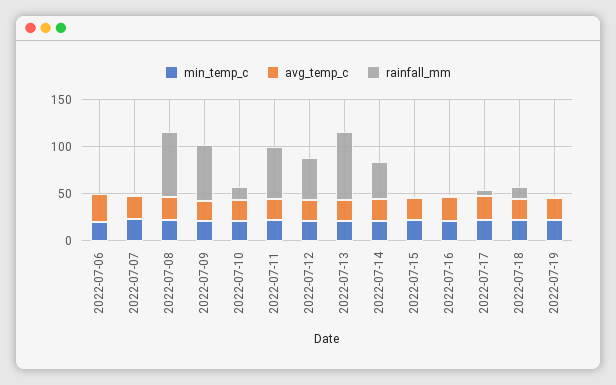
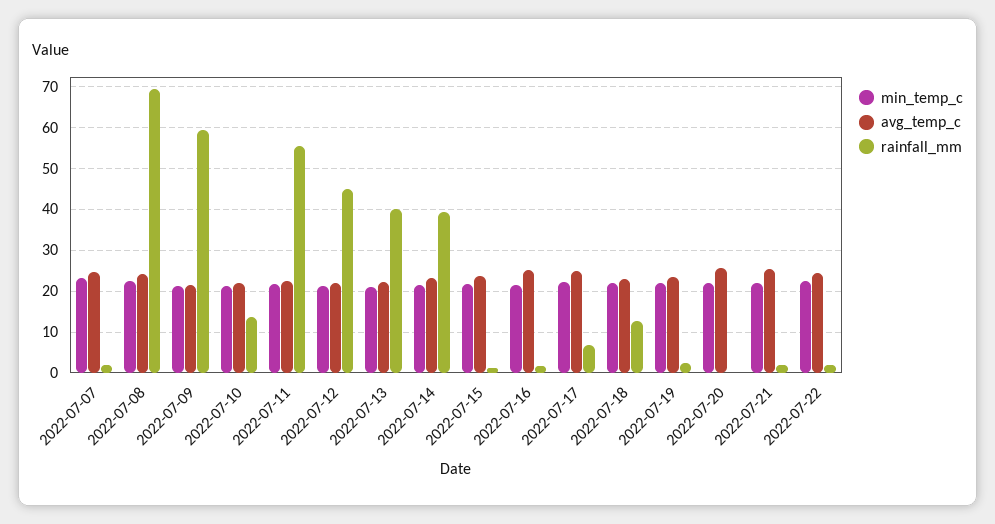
min_temp_c, 2022-07-06: 20 -> none
avg_temp_c, 2022-07-06: 30 -> none
rainfall_mm, 2022-07-06: 0 -> none
rainfall_mm, 2022-07-13: 70 -> 40
min_temp_c, 2022-07-20: none -> 22
avg_temp_c, 2022-07-20: none -> 26
rainfall_mm, 2022-07-20: none -> 0
min_temp_c, 2022-07-21: none -> 22
avg_temp_c, 2022-07-21: none -> 26
rainfall_mm, 2022-07-21: none -> 2
min_temp_c, 2022-07-22: none -> 22
avg_temp_c, 2022-07-22: none -> 24
rainfall_mm, 2022-07-22: none -> 2

